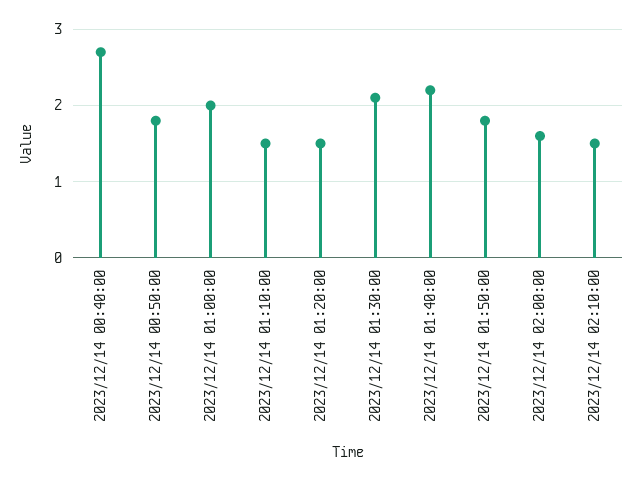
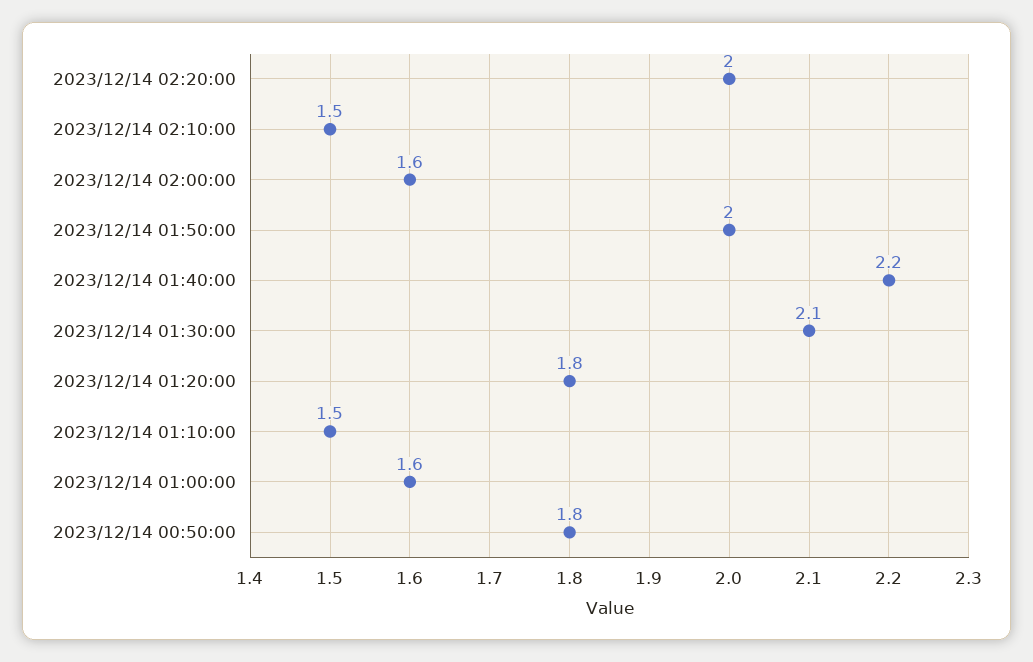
2023/12/14 00:40:00: 2.7 -> none
2023/12/14 01:00:00: 2 -> 1.6
2023/12/14 01:20:00: 1.5 -> 1.8
2023/12/14 01:50:00: 1.8 -> 2
2023/12/14 02:20:00: none -> 2

